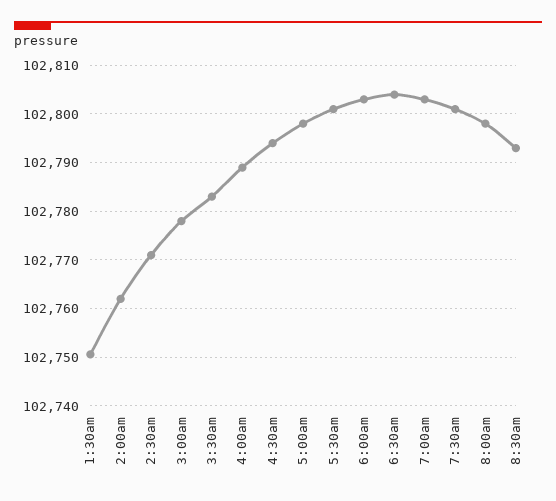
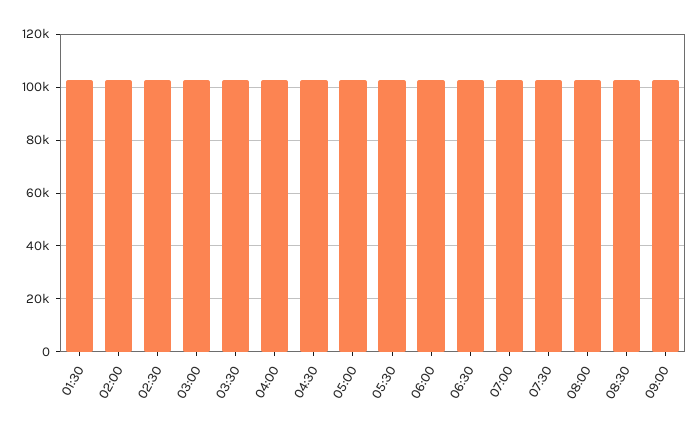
09:00: none -> 102500

